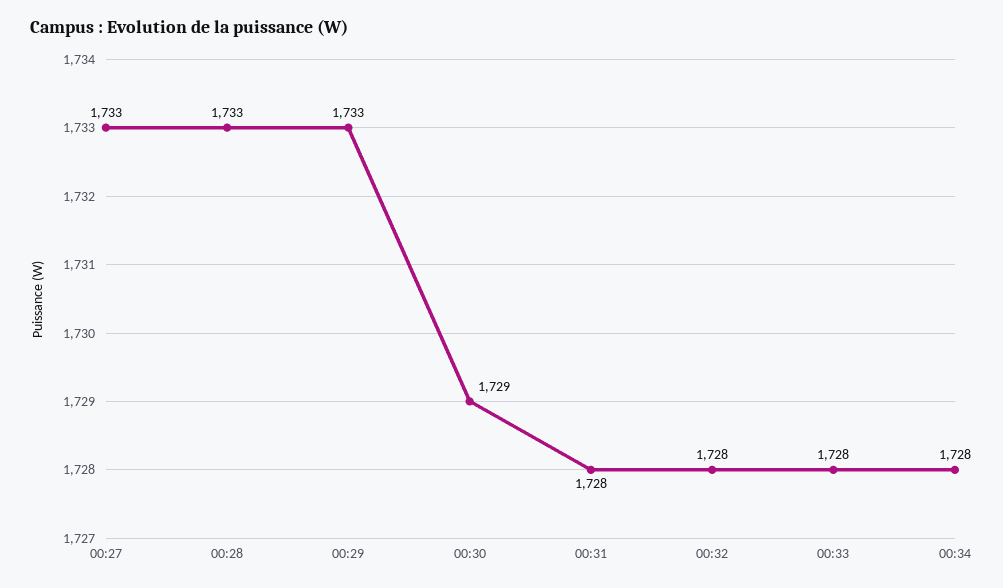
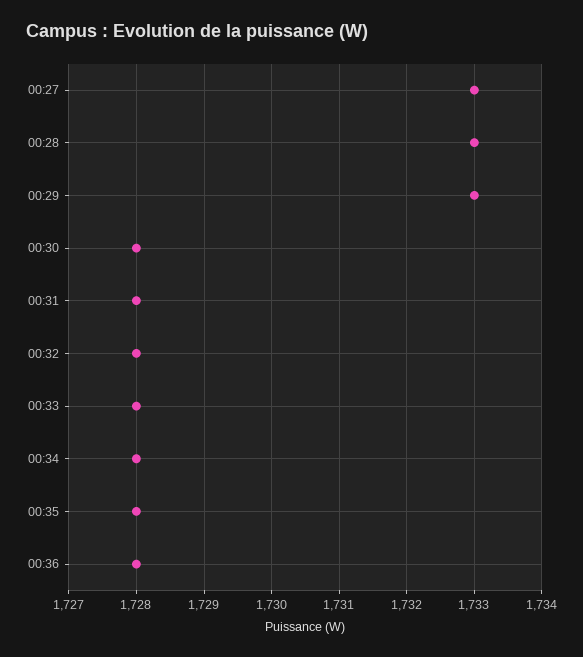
00:30: 1729 -> 1728
00:35: none -> 1728
00:36: none -> 1728

